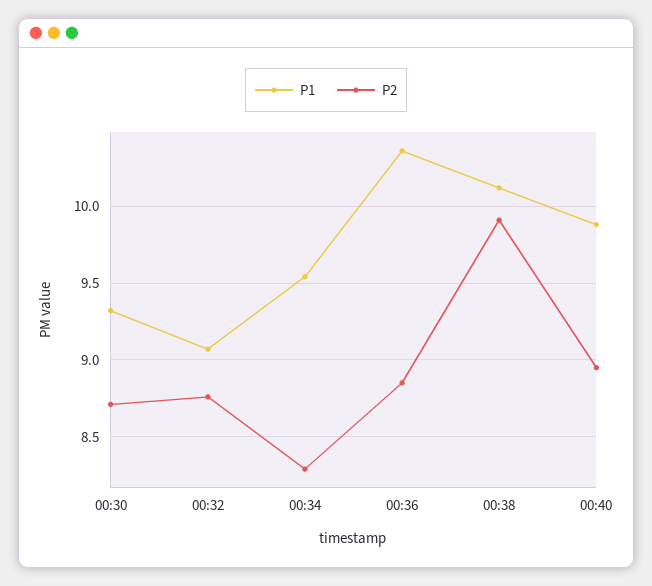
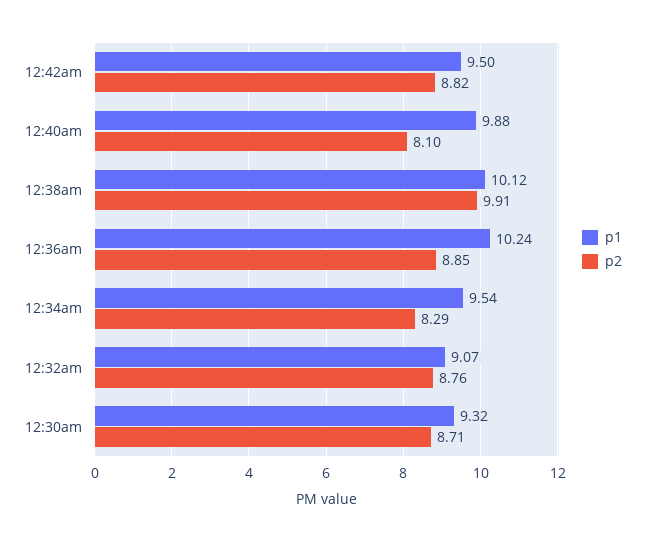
P1, 00:36: 10.35 -> 10.24
P2, 00:40: 8.95 -> 8.1
P1, 12:42am: none -> 9.5
P2, 12:42am: none -> 8.82

